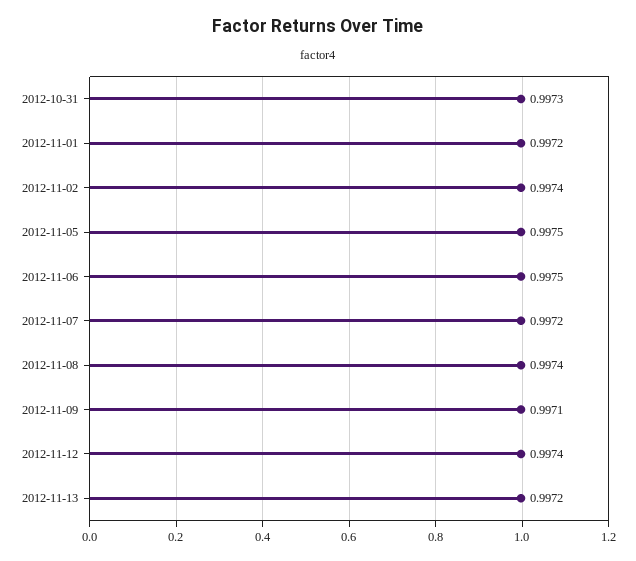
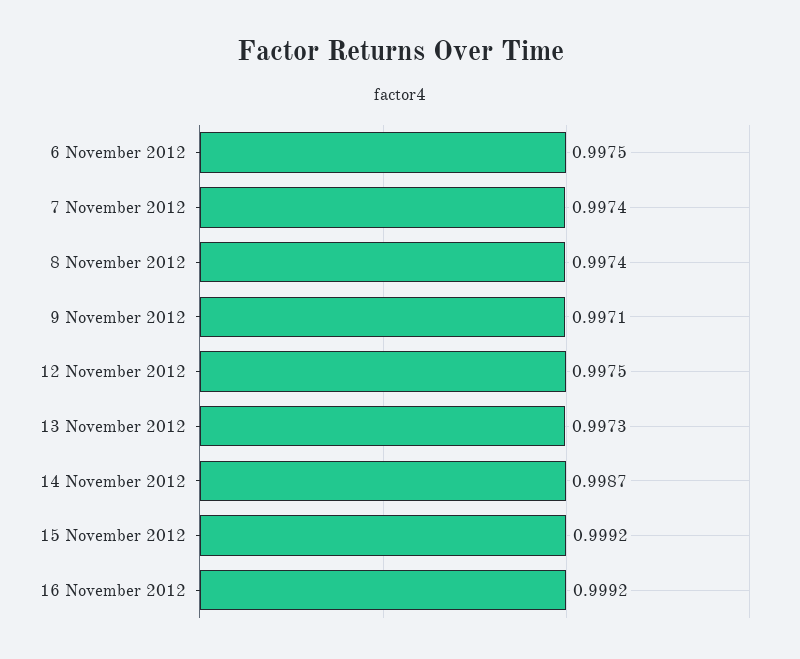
2012-10-31: 0.9973 -> none
2012-11-01: 0.9972 -> none
2012-11-02: 0.9974 -> none
2012-11-05: 0.9975 -> none
2012-11-07: 0.9972 -> 0.9974
2012-11-12: 0.9974 -> 0.9975
2012-11-13: 0.9972 -> 0.9973
14 November 2012: none -> 0.9987
15 November 2012: none -> 0.9992
16 November 2012: none -> 0.9992

